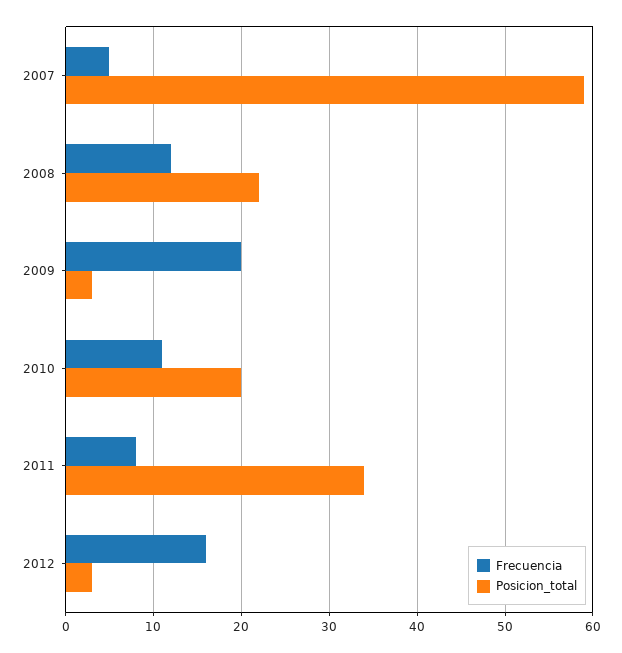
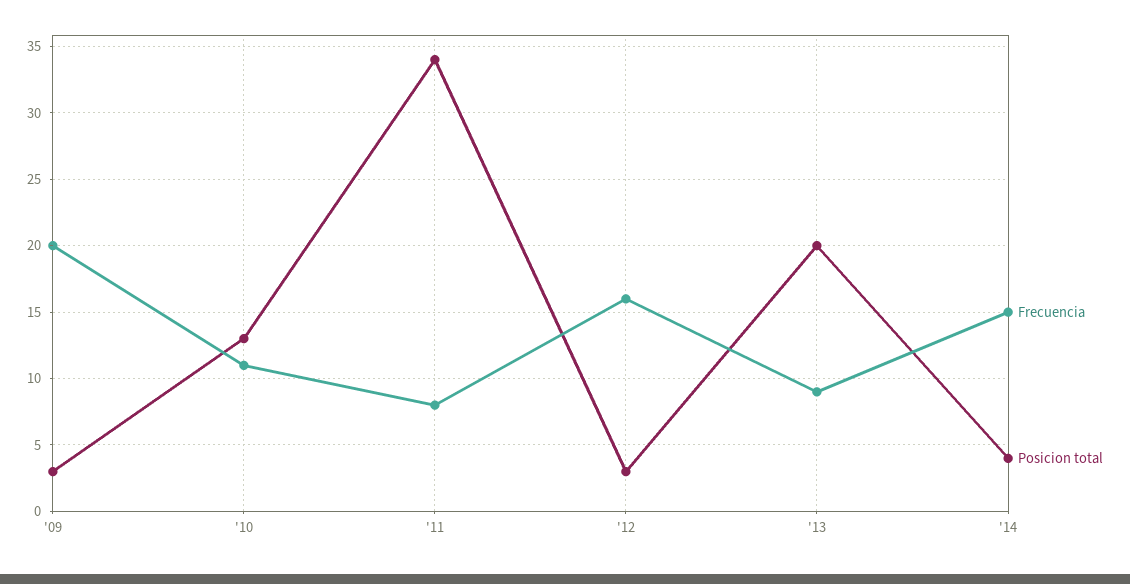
Frecuencia, 2007: 5 -> none
Posicion_total, 2007: 59 -> none
Frecuencia, 2008: 12 -> none
Posicion_total, 2008: 22 -> none
Posicion_total, 2010: 20 -> 13
Frecuencia, '13: none -> 9
Posicion_total, '13: none -> 20
Frecuencia, '14: none -> 15
Posicion_total, '14: none -> 4

